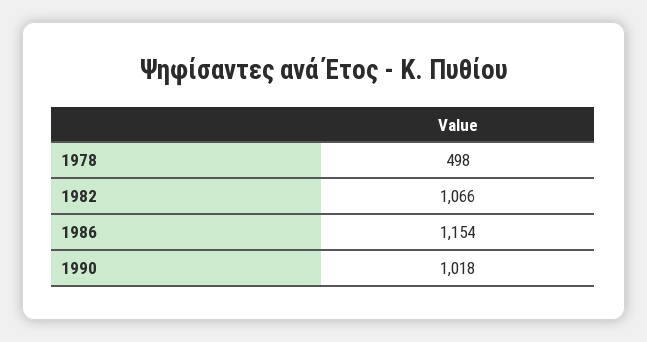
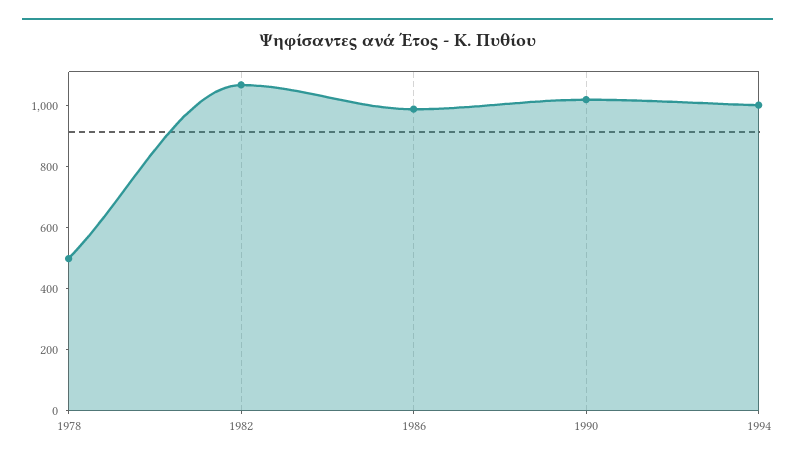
1986: 1154 -> 1000
1994: none -> 1000

